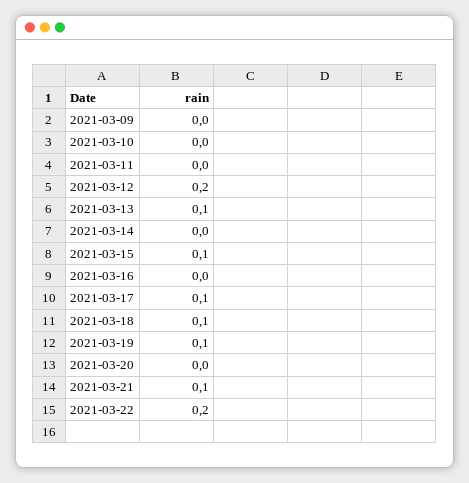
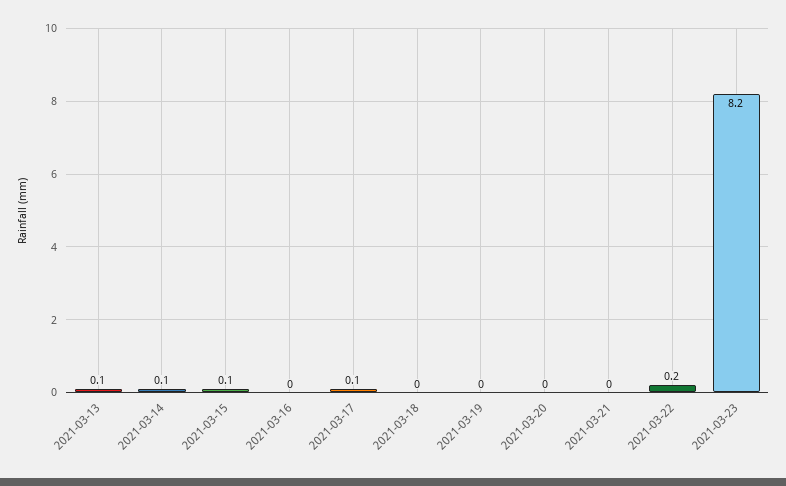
2021-03-09: 0 -> none
2021-03-10: 0 -> none
2021-03-11: 0 -> none
2021-03-12: 0.2 -> none
2021-03-14: 0 -> 0.1
2021-03-18: 0.1 -> 0
2021-03-19: 0.1 -> 0
2021-03-21: 0.1 -> 0
2021-03-23: none -> 8.2

